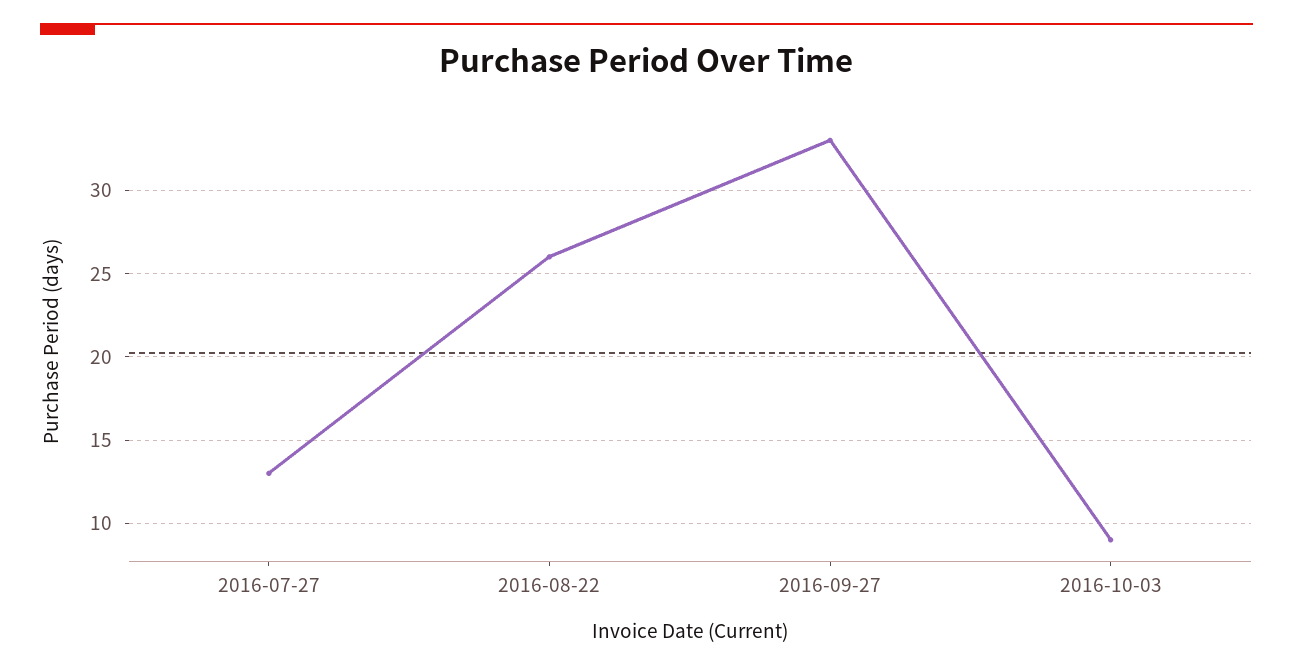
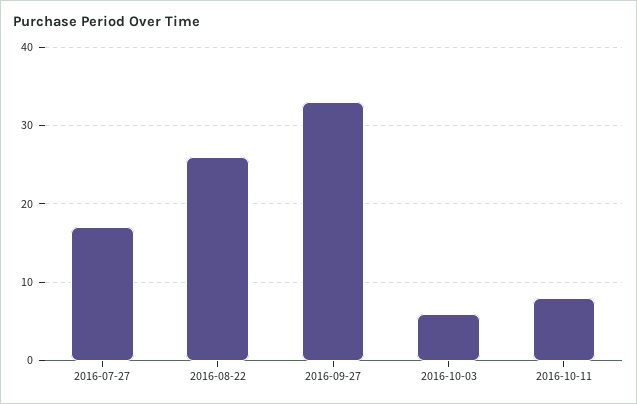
2016-07-27: 13 -> 17
2016-10-03: 9 -> 6
2016-10-11: none -> 8

